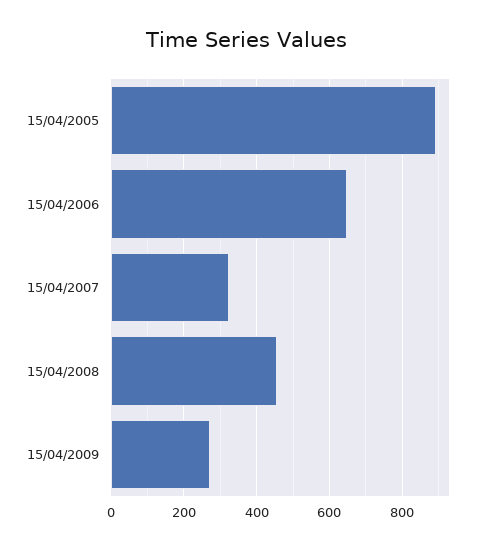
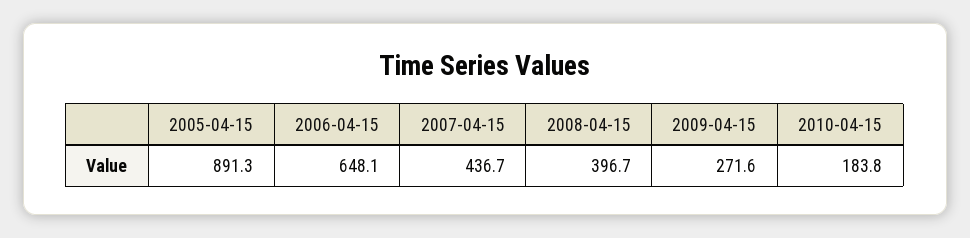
15/04/2007: 320 -> 436.7
15/04/2008: 460 -> 396.7
2010-04-15: none -> 183.8

